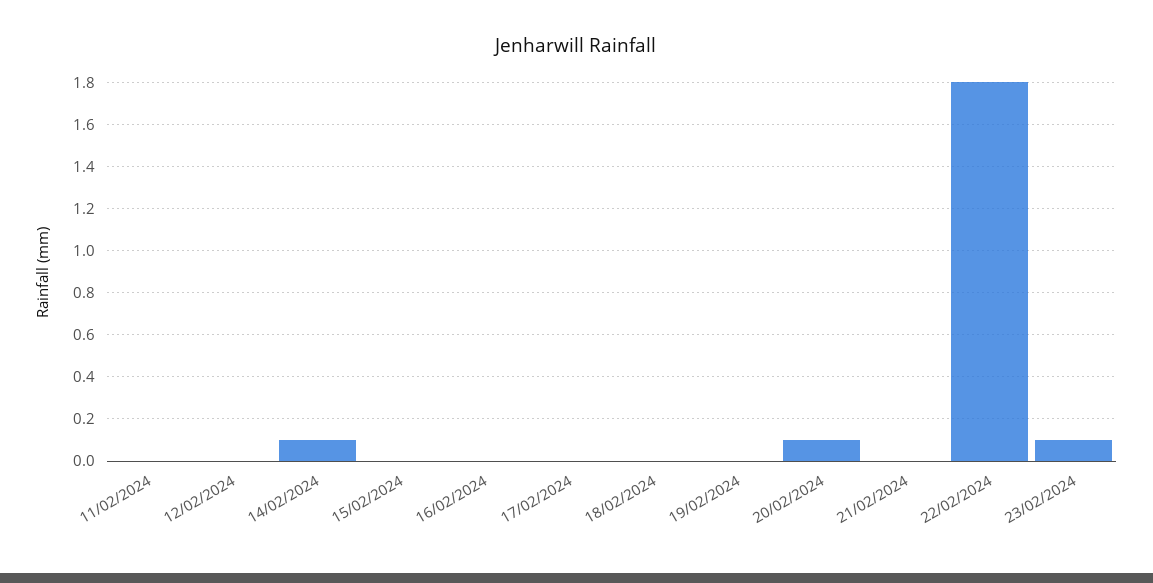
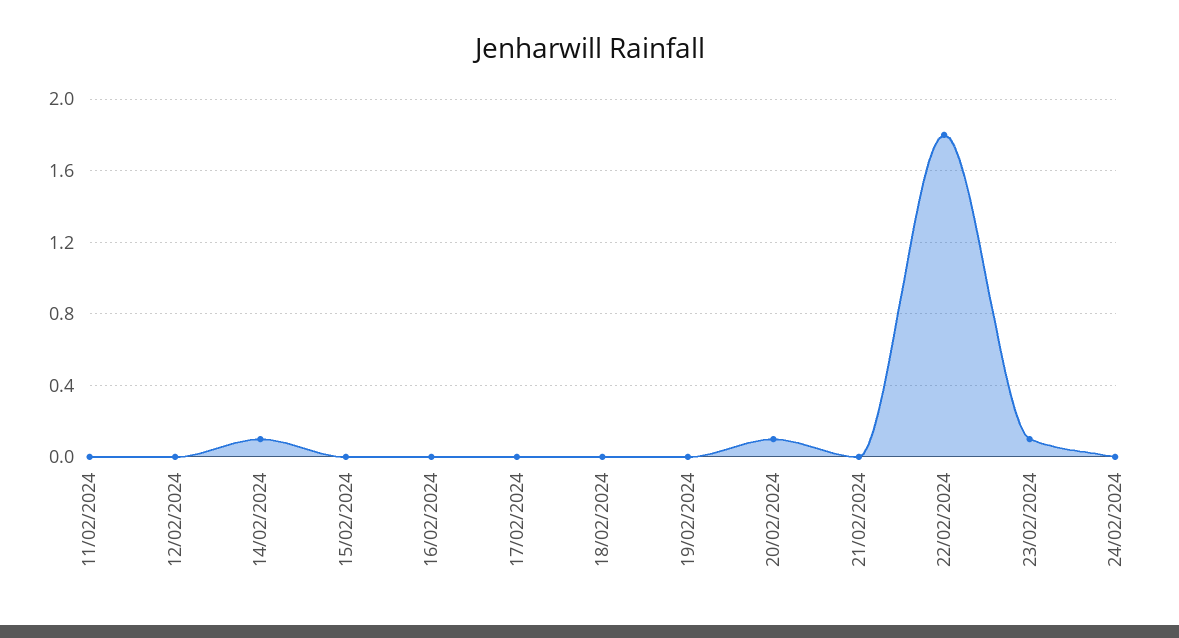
24/02/2024: none -> 0

